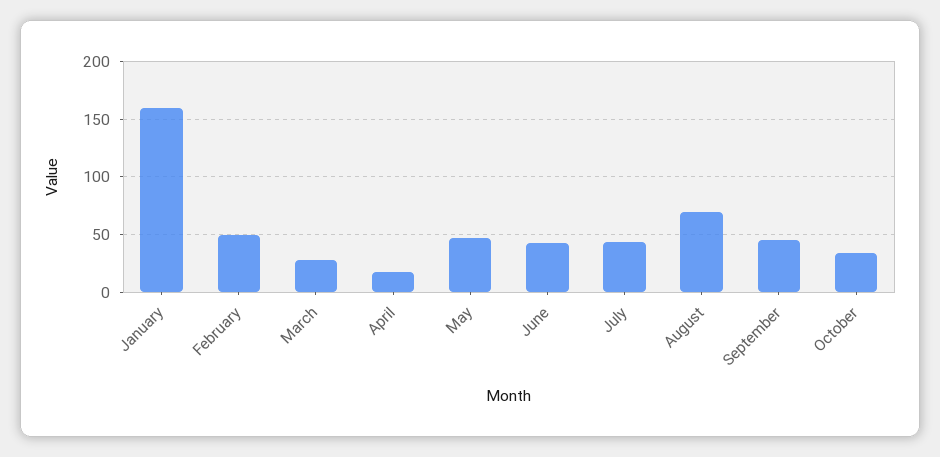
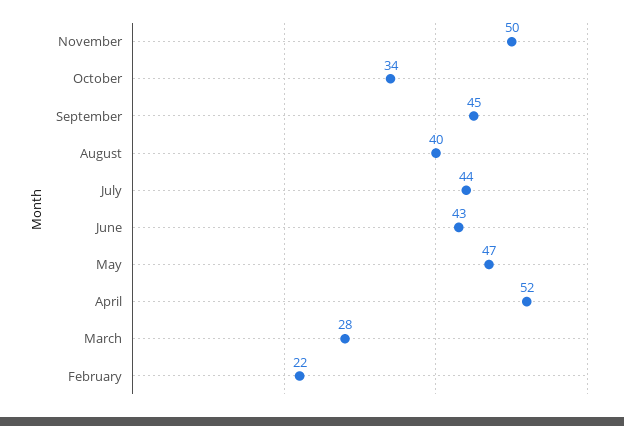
January: 160 -> none
February: 50 -> 22
April: 20 -> 52
August: 70 -> 40
November: none -> 50

